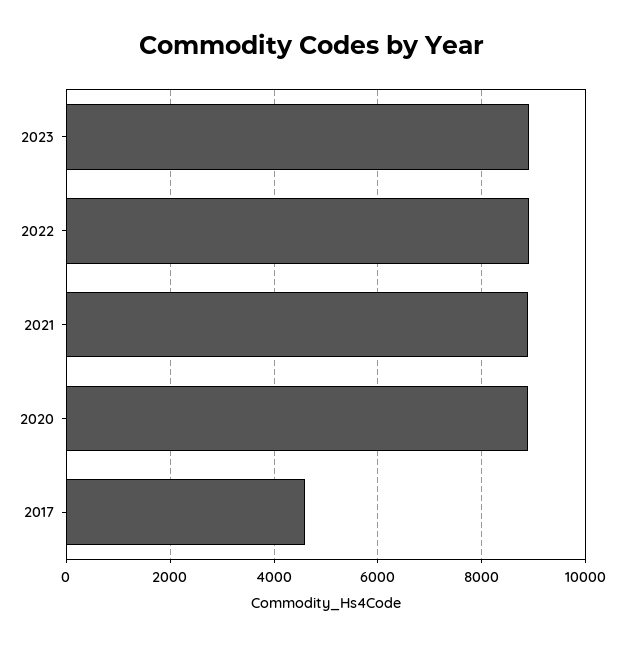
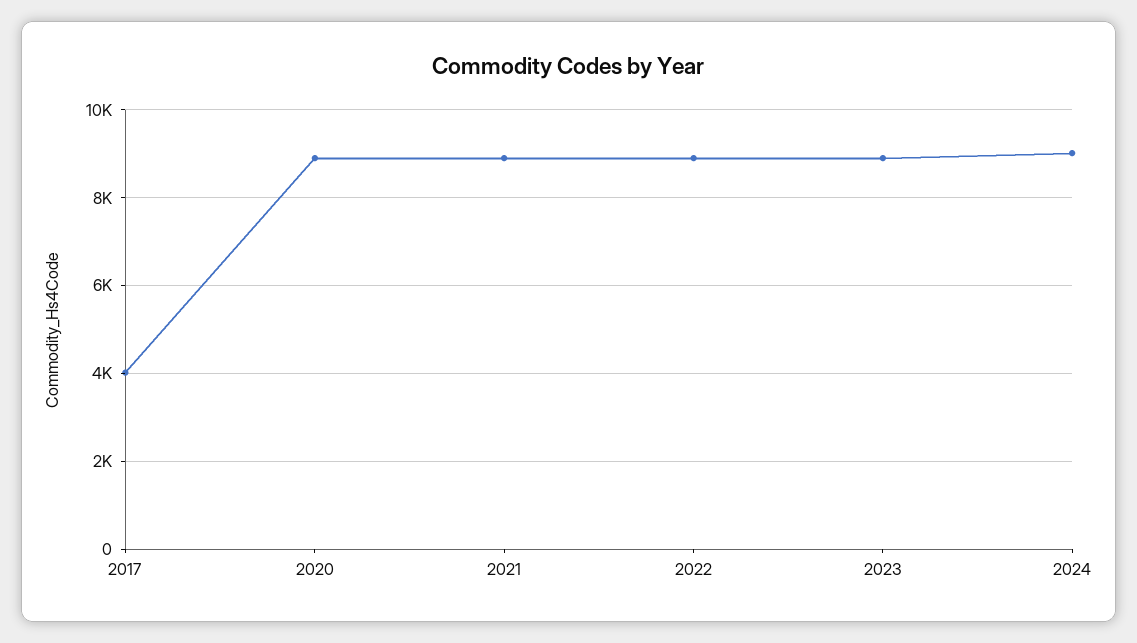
2017: 4600 -> 4000
2024: none -> 9000

